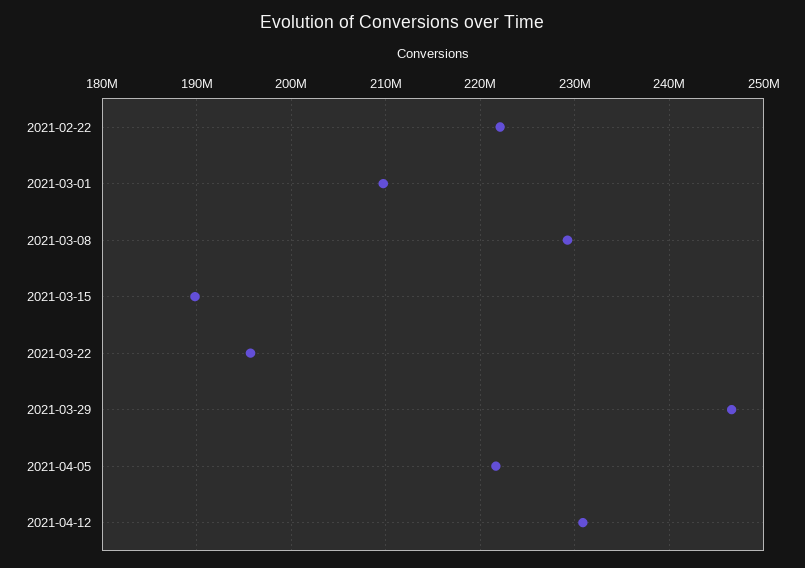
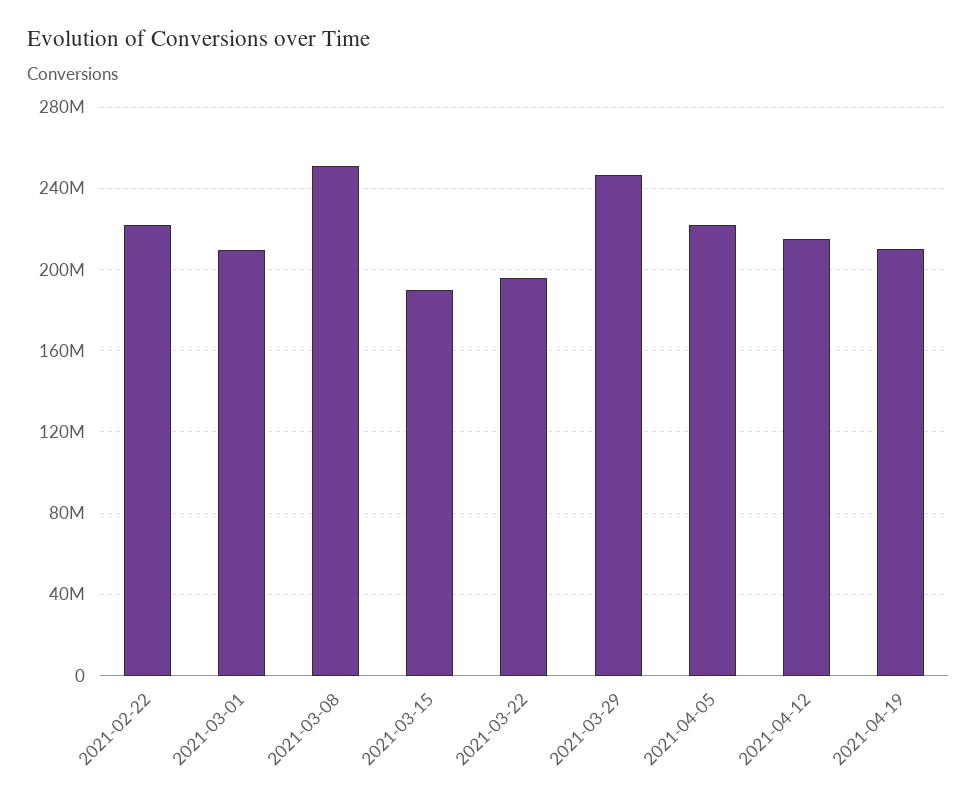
2021-03-08: 229000000 -> 250000000
2021-04-12: 231000000 -> 215000000
2021-04-19: none -> 210000000

